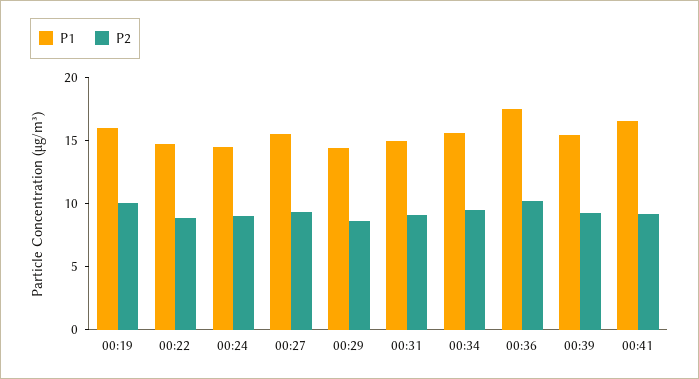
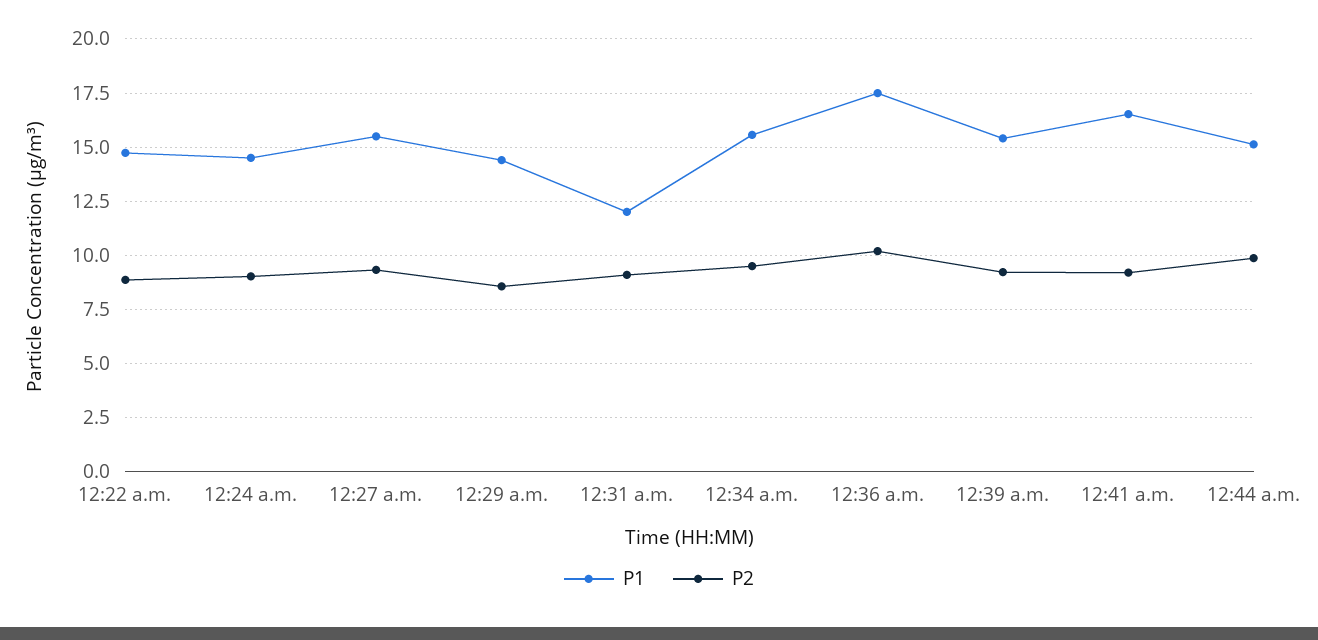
P1, 00:19: 16 -> none
P2, 00:19: 10 -> none
P1, 00:31: 15 -> 12
P1, 12:44 a.m.: none -> 15
P2, 12:44 a.m.: none -> 10

